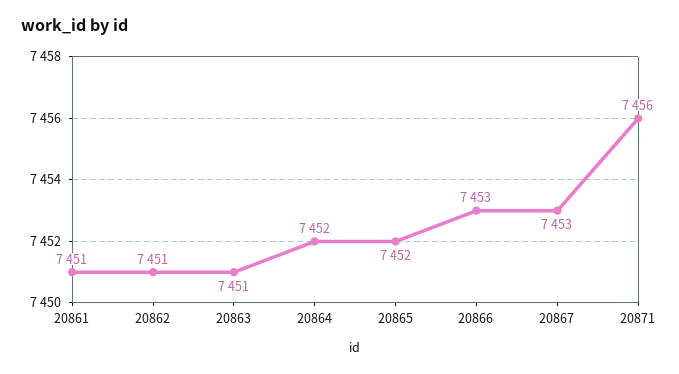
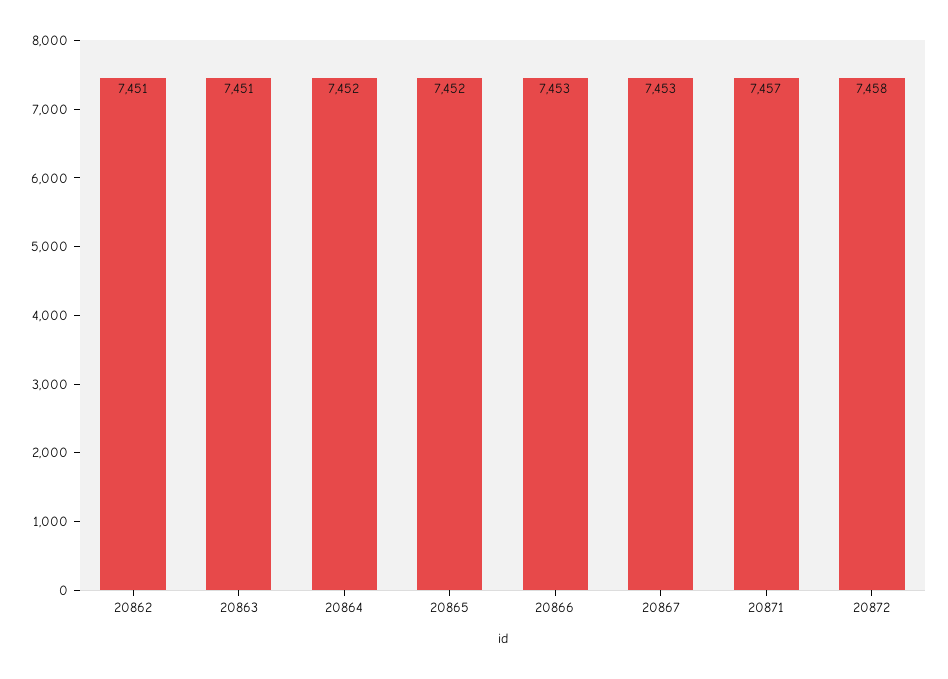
20861: 7451 -> none
20871: 7456 -> 7457
20872: none -> 7458

